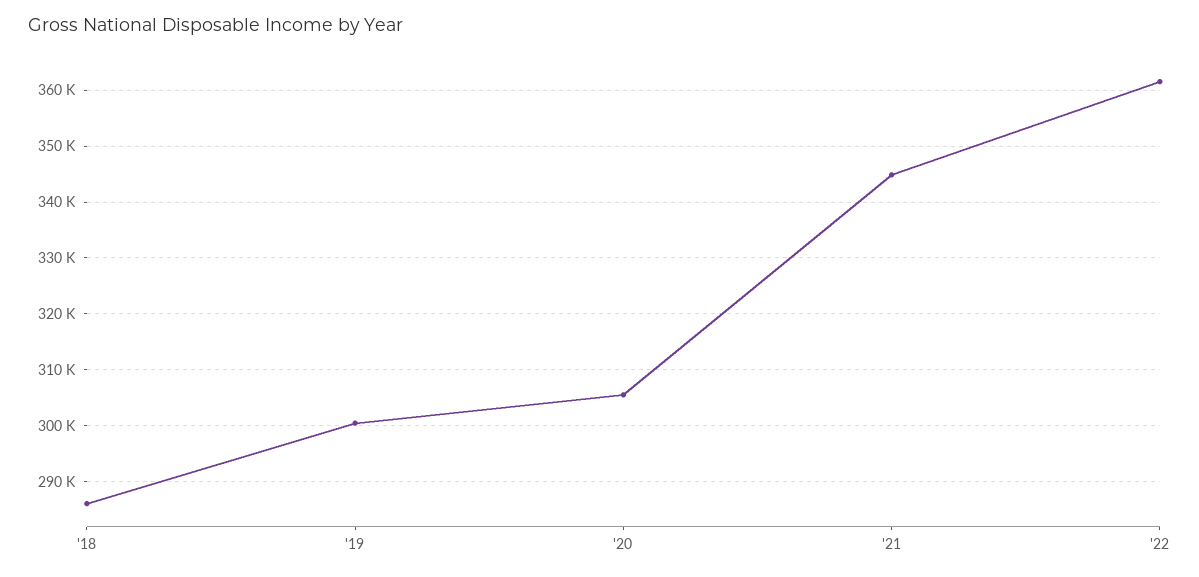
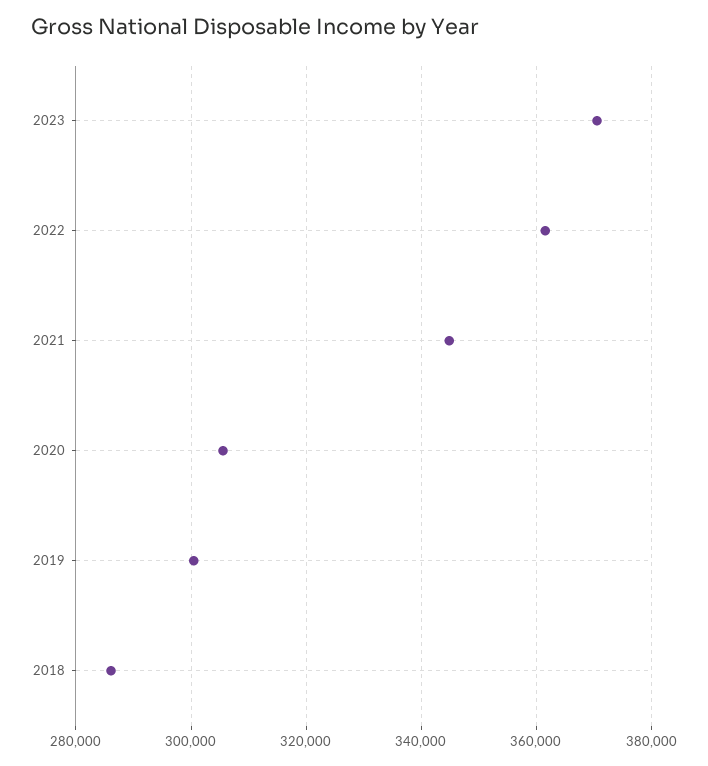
2023: none -> 370000

